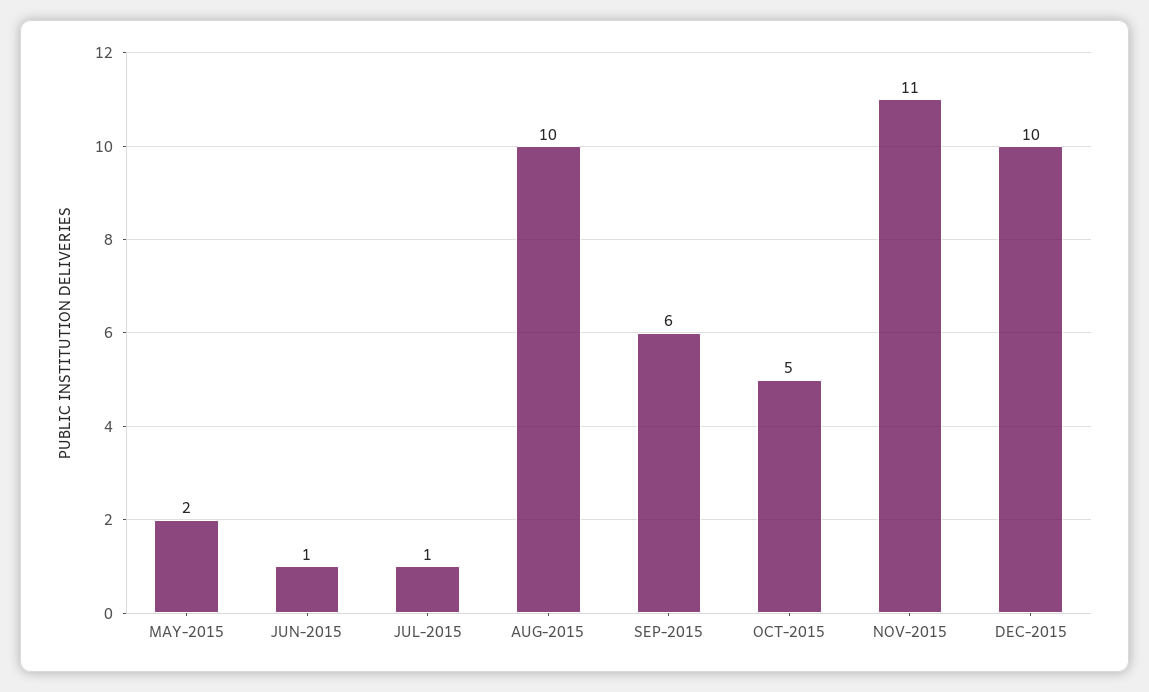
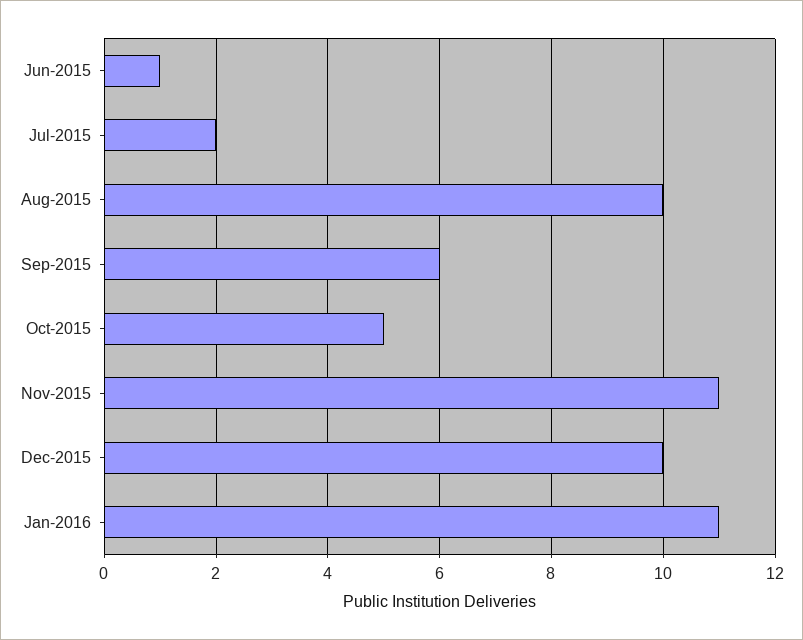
MAY-2015: 2 -> none
JUL-2015: 1 -> 2
Jan-2016: none -> 11

